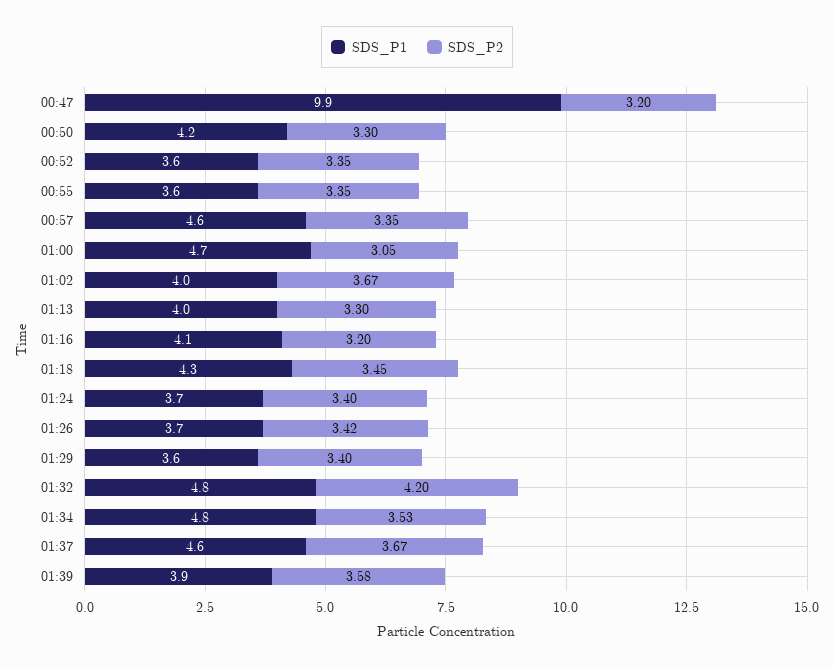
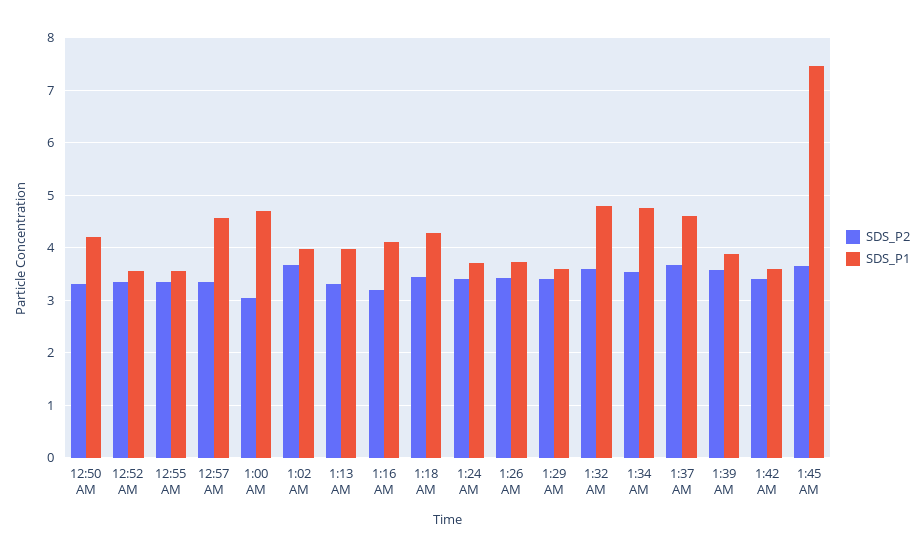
SDS_P1, 00:47: 9.9 -> none
SDS_P2, 00:47: 3.2 -> none
SDS_P2, 01:32: 4.2 -> 3.6
SDS_P2, 1:42 AM: none -> 3.4
SDS_P1, 1:42 AM: none -> 3.6
SDS_P2, 1:45 AM: none -> 3.6
SDS_P1, 1:45 AM: none -> 7.4

